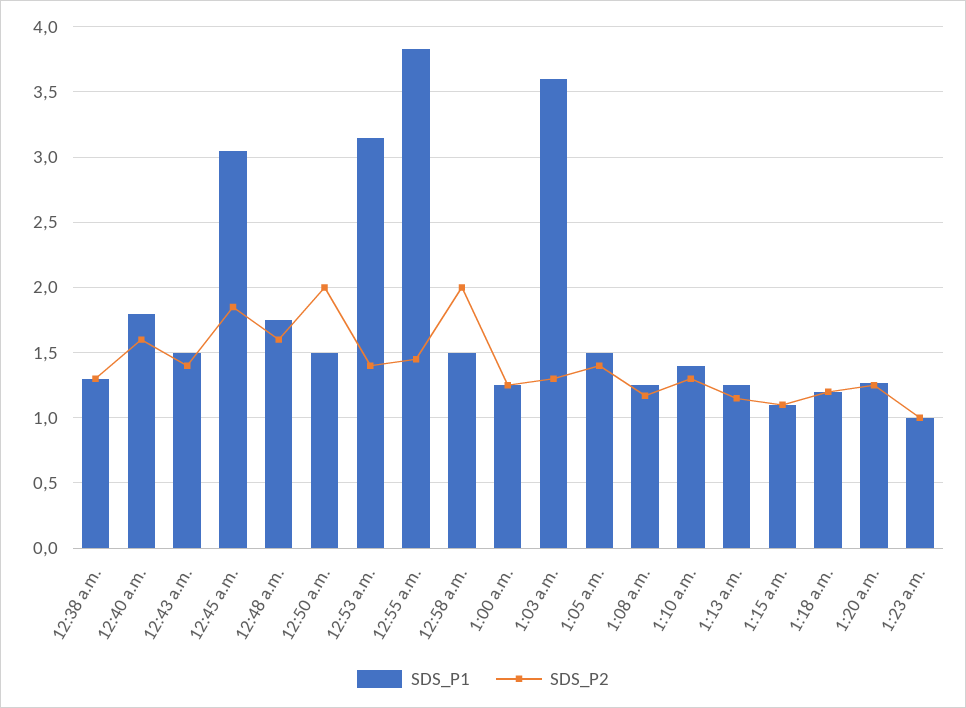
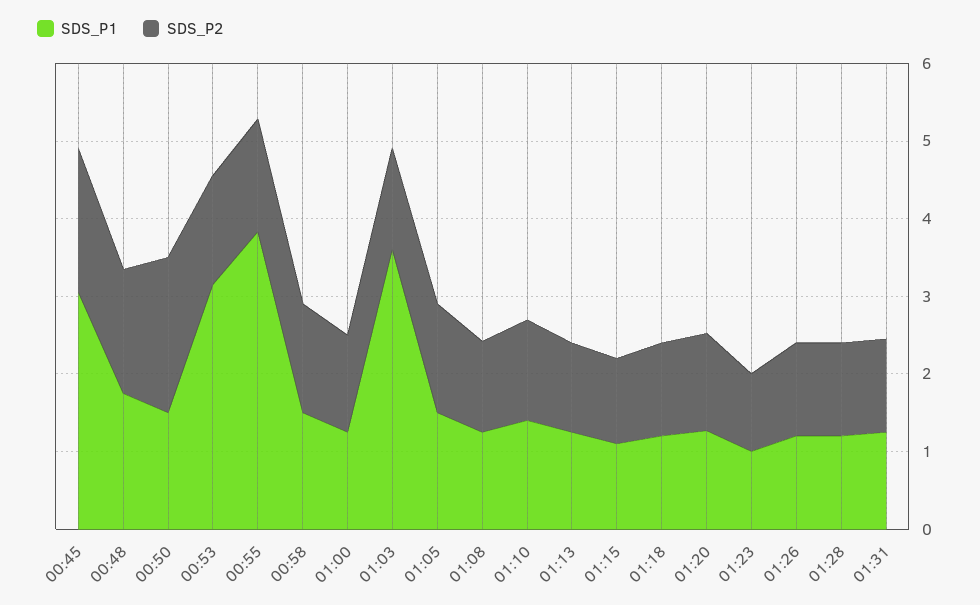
SDS_P1, 12:38 a.m.: 1.3 -> none
SDS_P2, 12:38 a.m.: 1.3 -> none
SDS_P1, 12:40 a.m.: 1.8 -> none
SDS_P2, 12:40 a.m.: 1.6 -> none
SDS_P1, 12:43 a.m.: 1.5 -> none
SDS_P2, 12:43 a.m.: 1.4 -> none
SDS_P2, 12:58 a.m.: 2 -> 1.4
SDS_P1, 01:26: none -> 1.2
SDS_P2, 01:26: none -> 1.2
SDS_P1, 01:28: none -> 1.2
SDS_P2, 01:28: none -> 1.2
SDS_P1, 01:31: none -> 1.2
SDS_P2, 01:31: none -> 1.2

